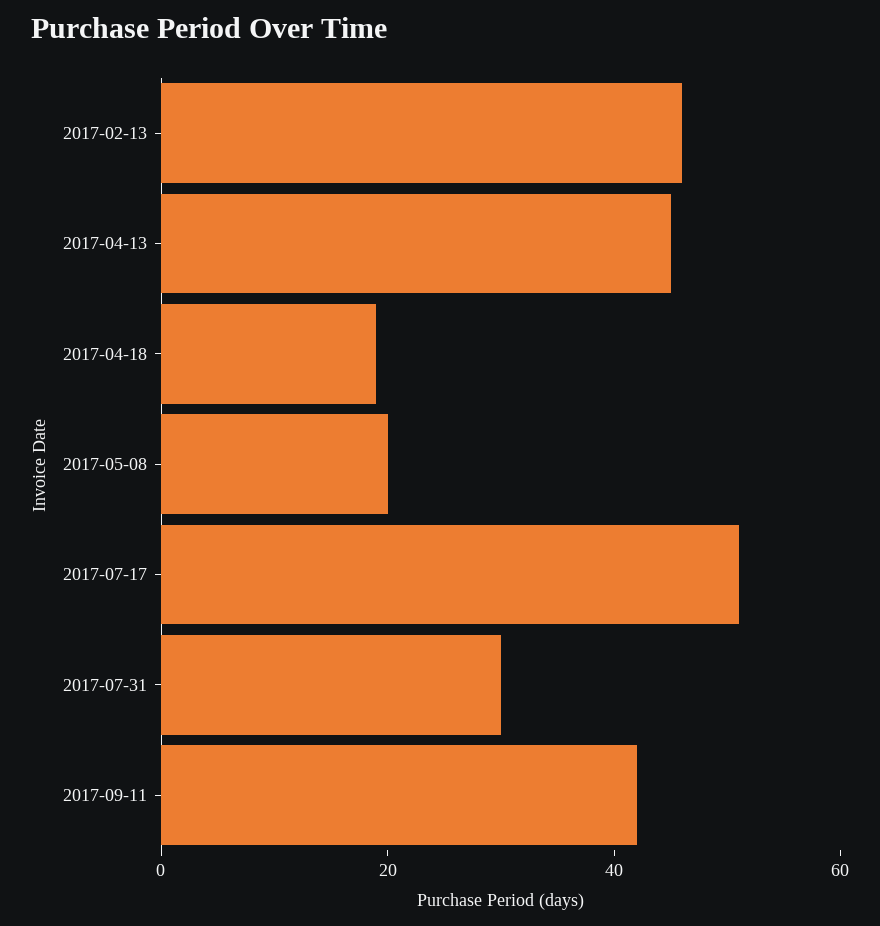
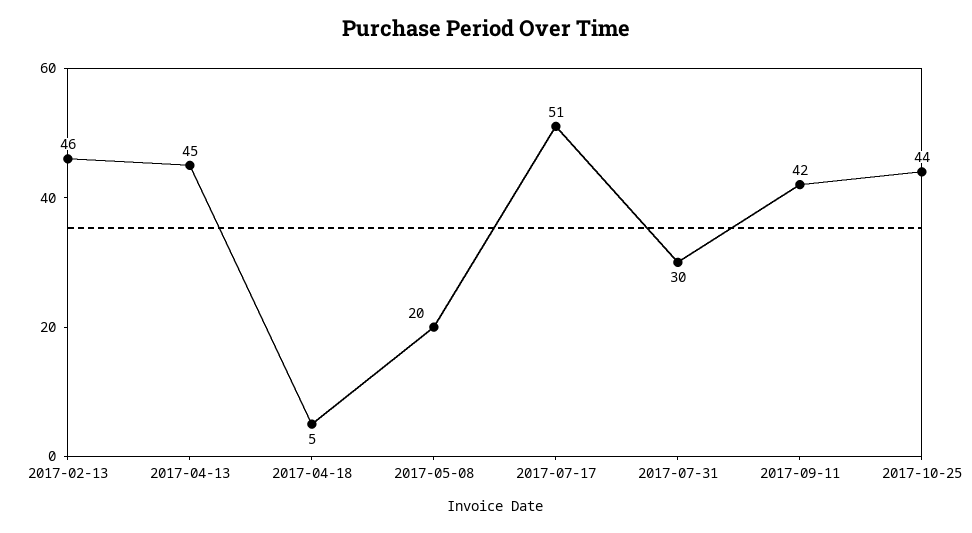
2017-04-18: 20 -> 5
2017-10-25: none -> 44

